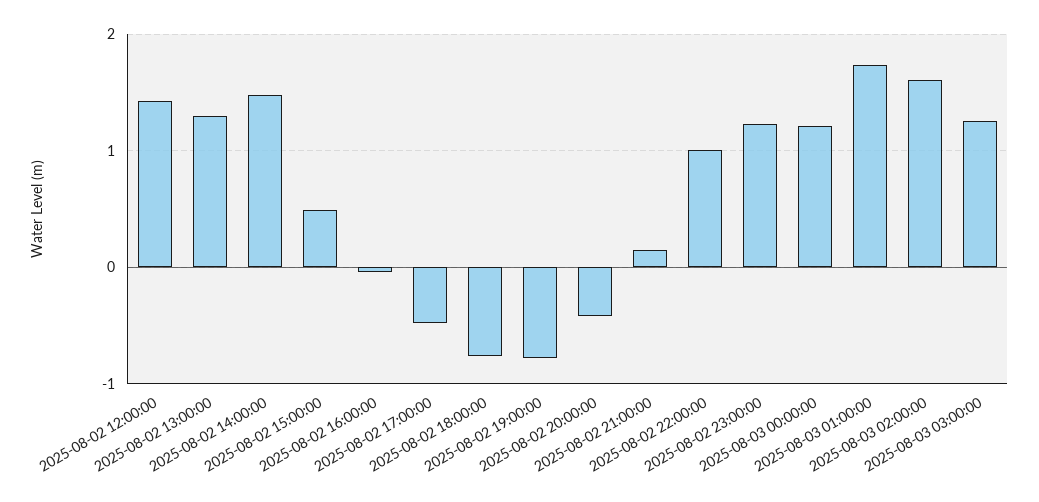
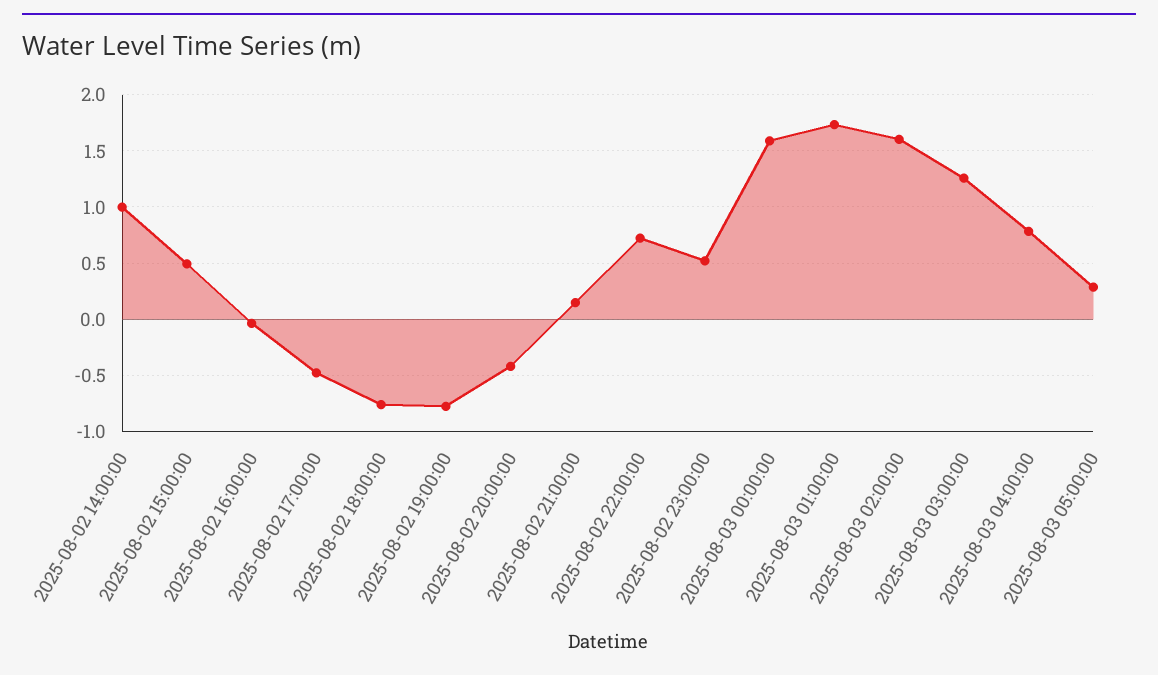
2025-08-02 12:00:00: 1.4 -> none
2025-08-02 13:00:00: 1.3 -> none
2025-08-02 14:00:00: 1.5 -> 1
2025-08-02 22:00:00: 1 -> 0.7
2025-08-02 23:00:00: 1.2 -> 0.5
2025-08-03 00:00:00: 1.2 -> 1.6
2025-08-03 04:00:00: none -> 0.8
2025-08-03 05:00:00: none -> 0.3

